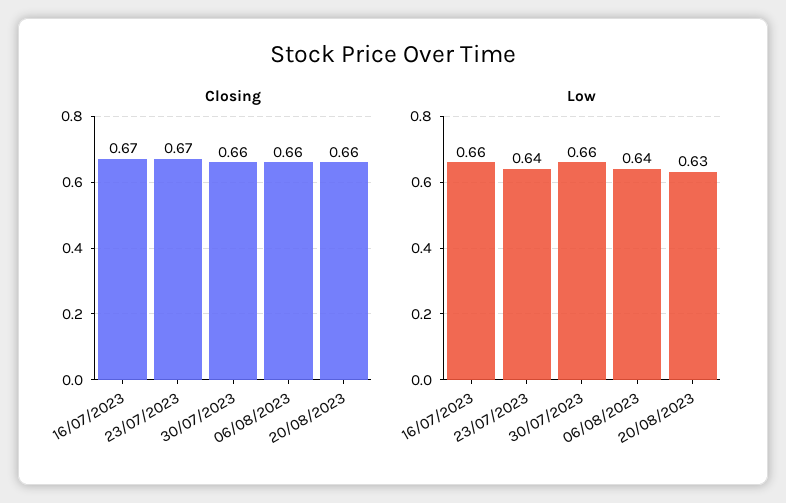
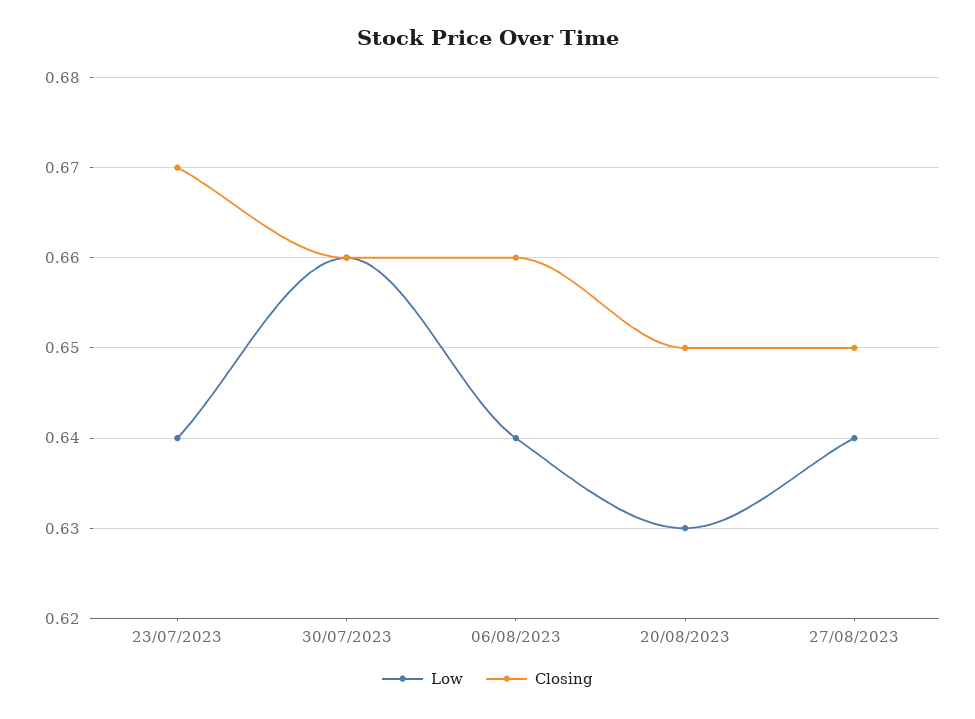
Closing, 16/07/2023: 0.67 -> none
Closing, 20/08/2023: 0.66 -> 0.65
Low, 16/07/2023: 0.66 -> none
Low, 27/08/2023: none -> 0.64
Closing, 27/08/2023: none -> 0.65

